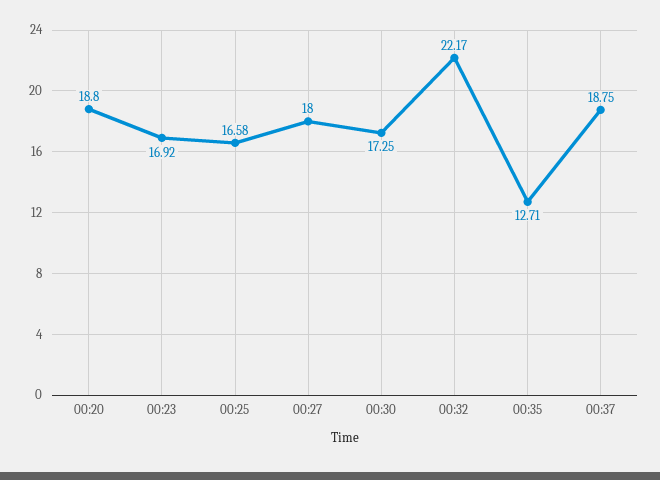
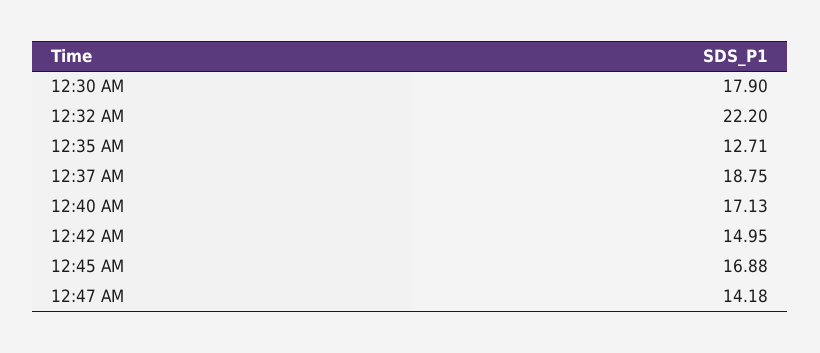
00:20: 18.8 -> none
00:23: 16.92 -> none
00:25: 16.58 -> none
00:27: 18 -> none
00:30: 17.25 -> 17.9
00:32: 22.17 -> 22.2
12:40 AM: none -> 17.13
12:42 AM: none -> 14.95
12:45 AM: none -> 16.88
12:47 AM: none -> 14.18

